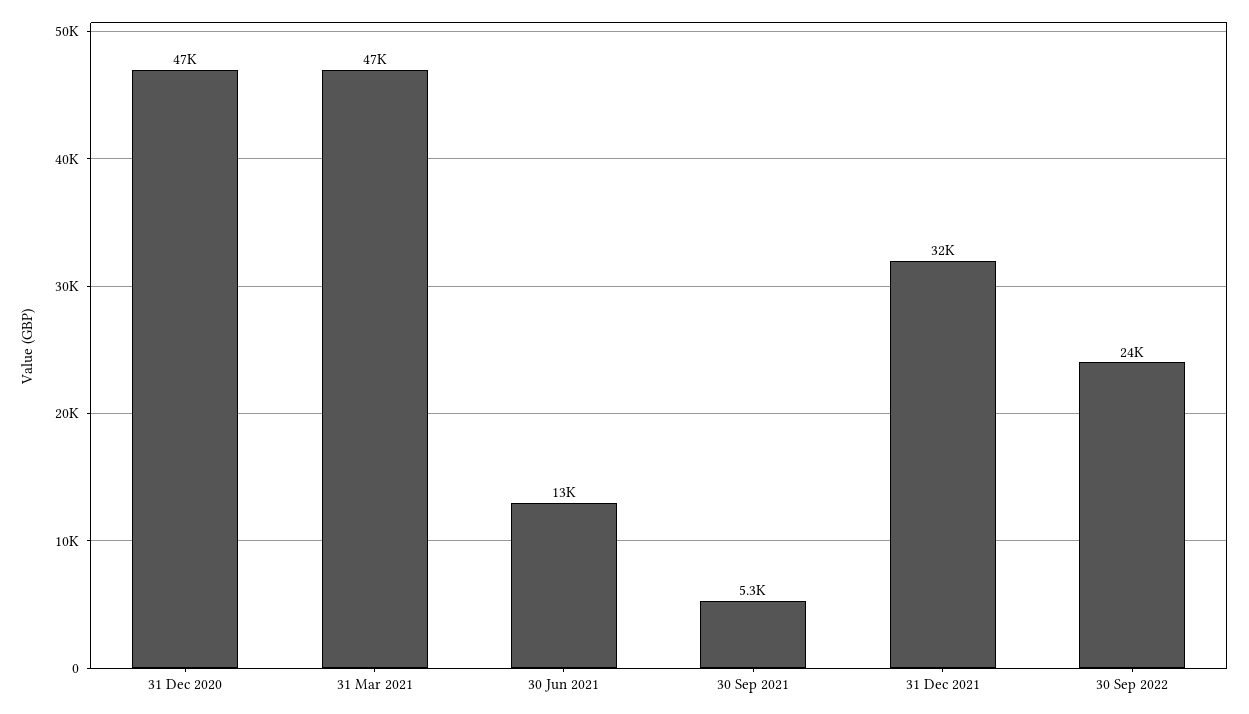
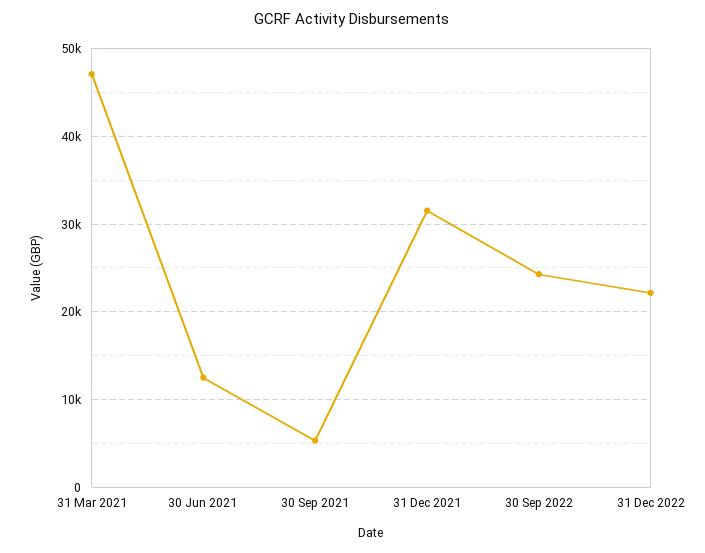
31 Dec 2020: 47000 -> none
31 Dec 2022: none -> 22000

